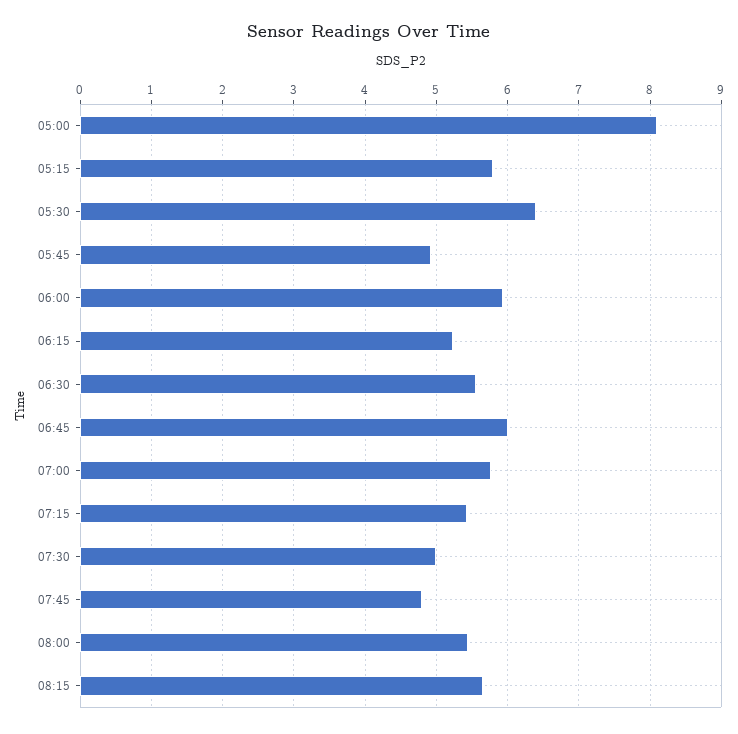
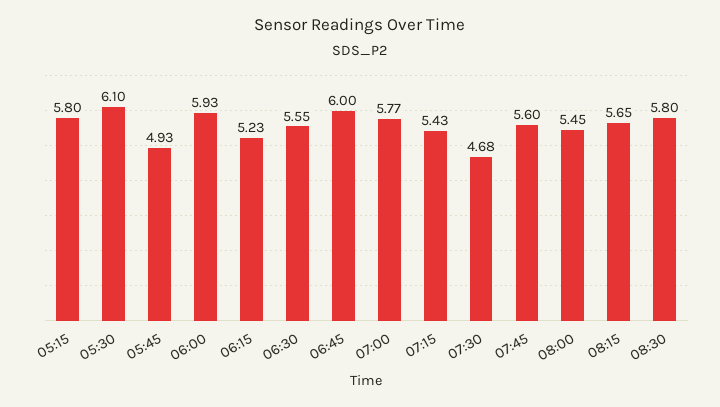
05:00: 8.1 -> none
05:30: 6.4 -> 6.1
07:30: 5 -> 4.68
07:45: 4.8 -> 5.6
08:30: none -> 5.8

